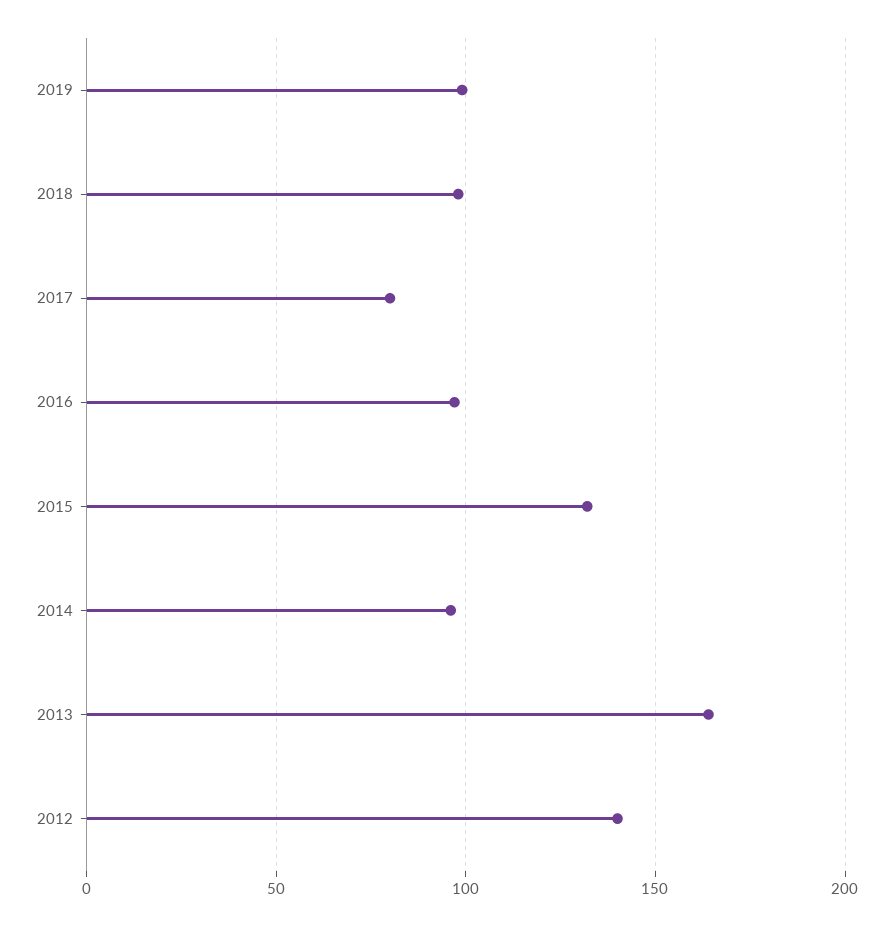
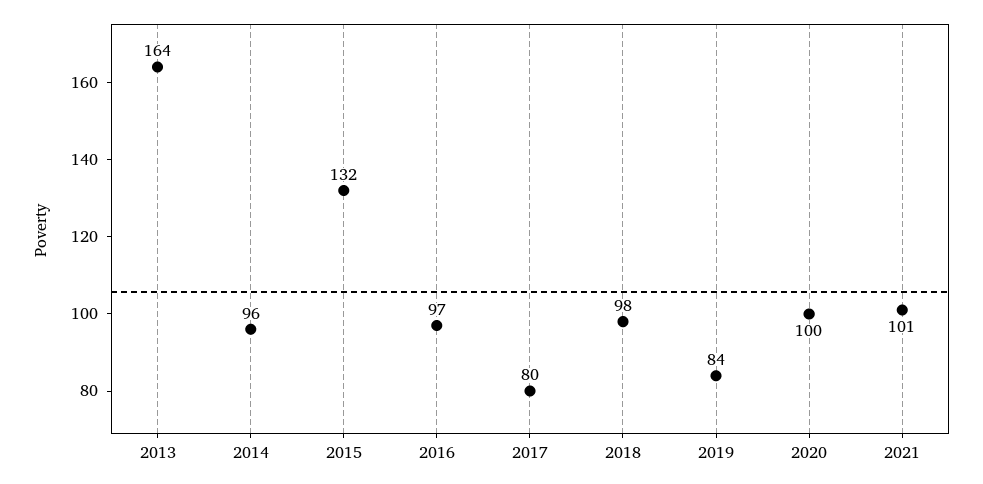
2019: 100 -> 84
2012: 140 -> none
2020: none -> 100
2021: none -> 101

